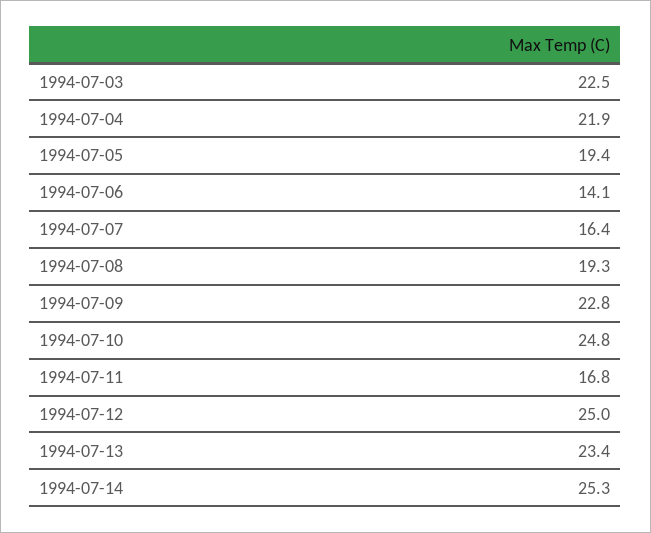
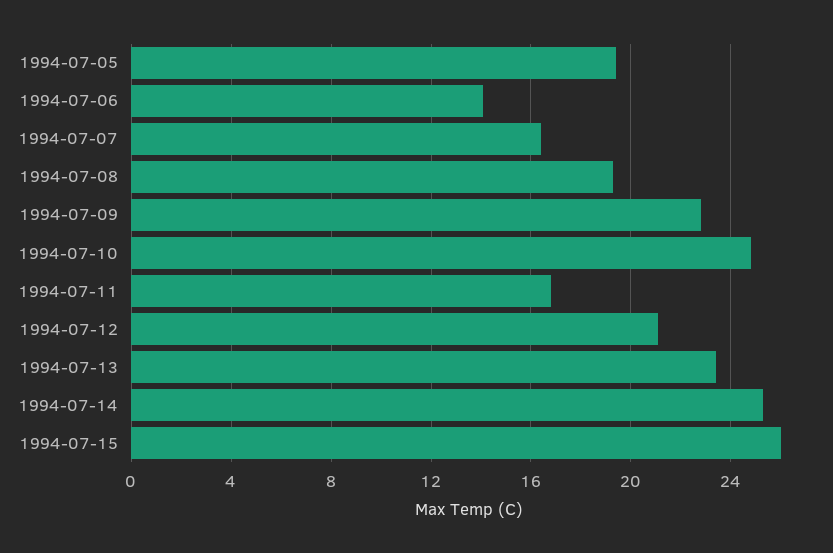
1994-07-03: 22.5 -> none
1994-07-04: 21.9 -> none
1994-07-12: 25 -> 21
1994-07-15: none -> 26

